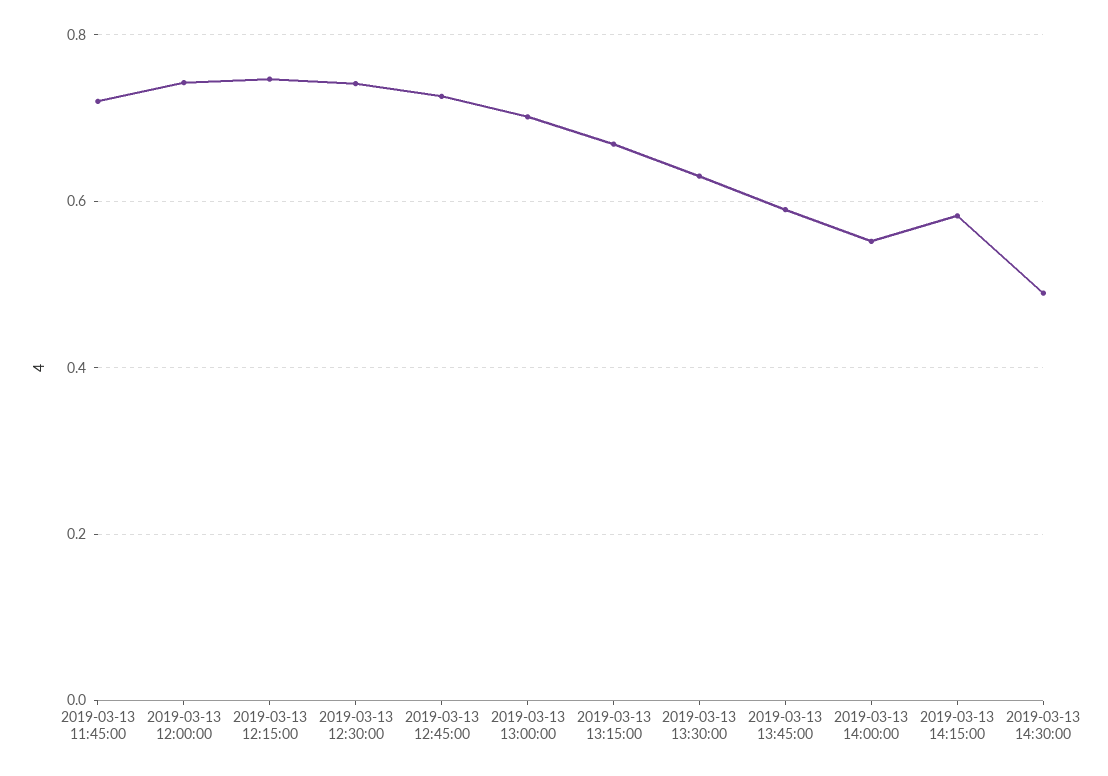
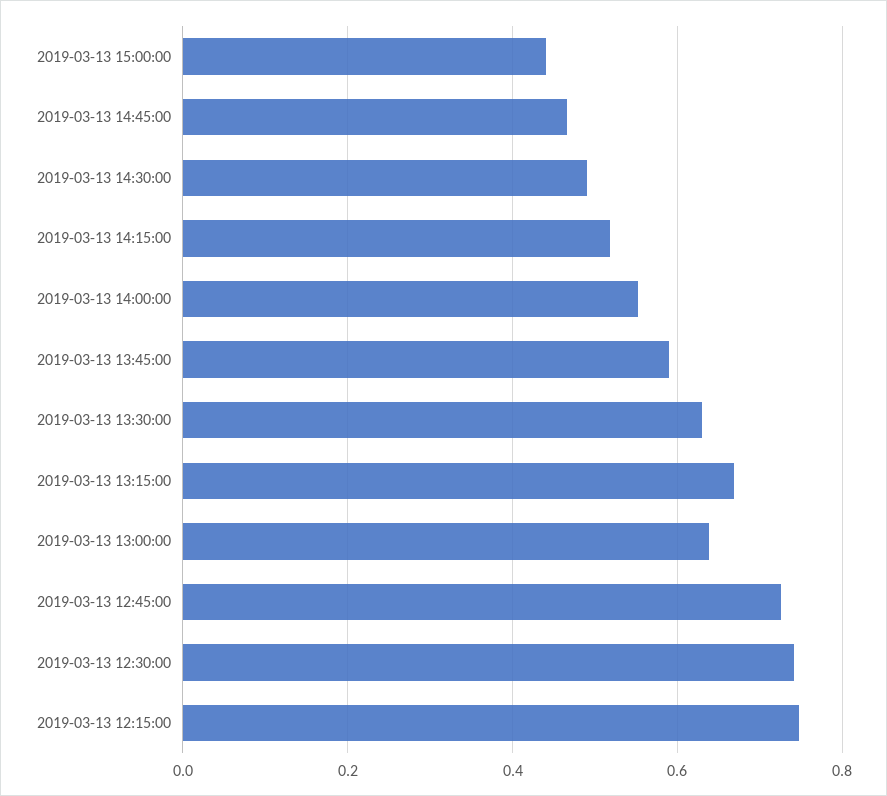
2019-03-13 11:45:00: 0.72 -> none
2019-03-13 12:00:00: 0.74 -> none
2019-03-13 13:00:00: 0.7 -> 0.64
2019-03-13 14:15:00: 0.58 -> 0.52
2019-03-13 15:00:00: none -> 0.44
2019-03-13 14:45:00: none -> 0.46

